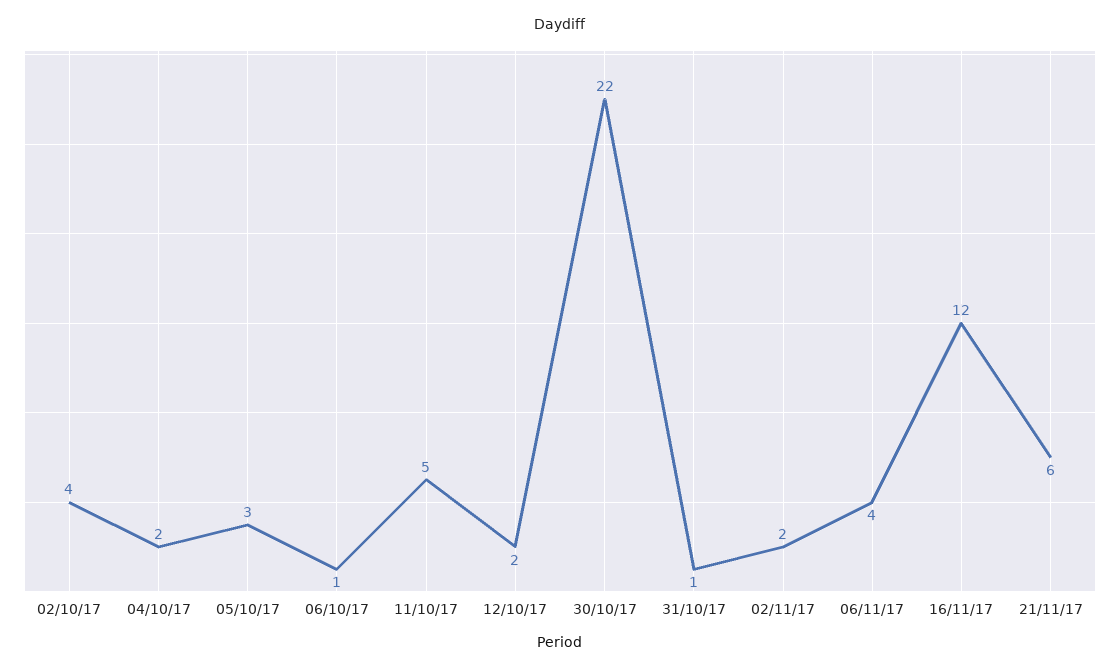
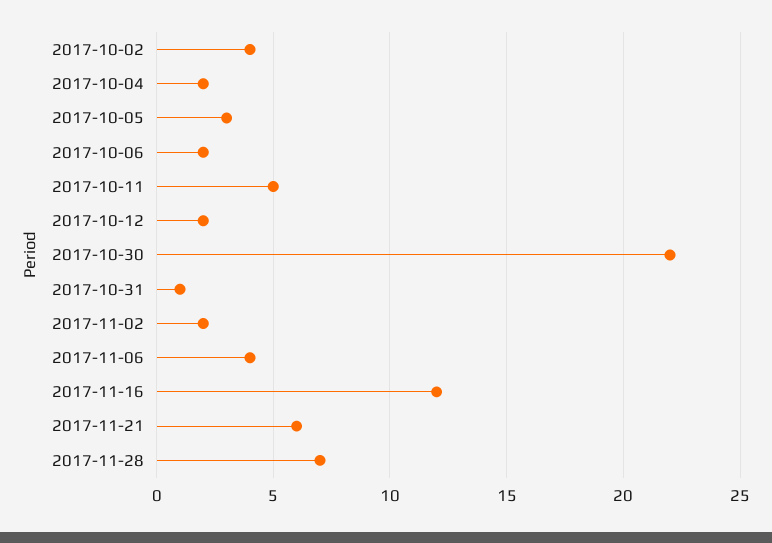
06/10/17: 1 -> 2
2017-11-28: none -> 7

